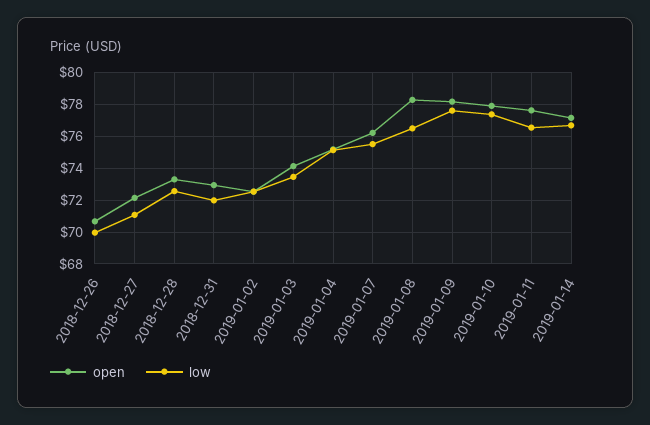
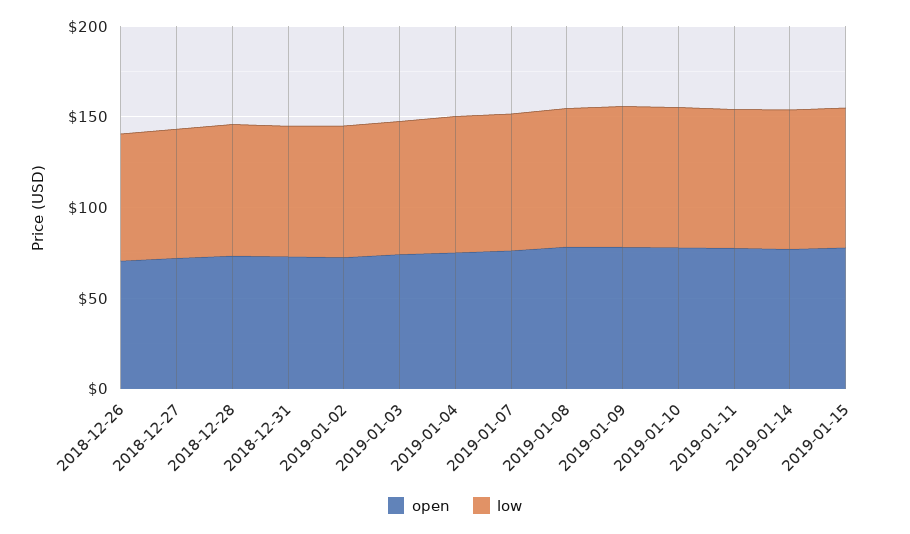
open, 2019-01-15: none -> 80
low, 2019-01-15: none -> 80

